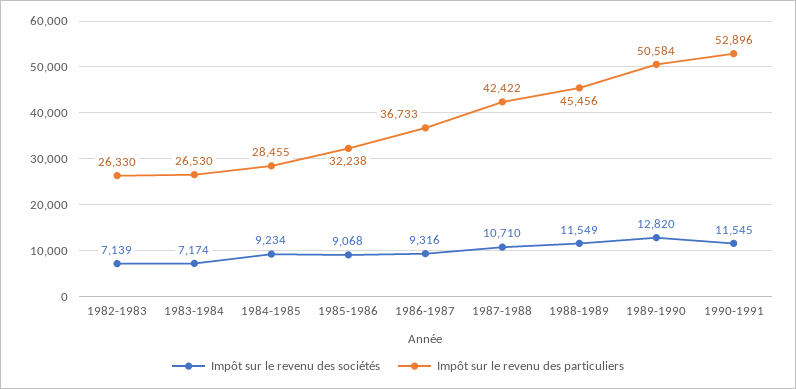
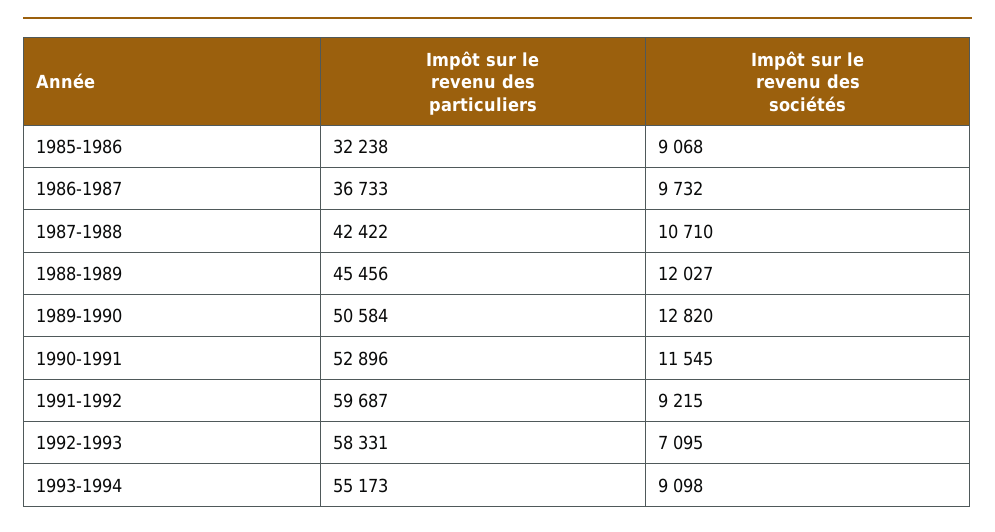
Impôt sur le revenu des sociétés, 1982-1983: 7139 -> none
Impôt sur le revenu des particuliers, 1982-1983: 26330 -> none
Impôt sur le revenu des sociétés, 1983-1984: 7174 -> none
Impôt sur le revenu des particuliers, 1983-1984: 26530 -> none
Impôt sur le revenu des sociétés, 1984-1985: 9234 -> none
Impôt sur le revenu des particuliers, 1984-1985: 28455 -> none
Impôt sur le revenu des sociétés, 1986-1987: 9316 -> 9732
Impôt sur le revenu des sociétés, 1988-1989: 11549 -> 12027
Impôt sur le revenu des particuliers, 1991-1992: none -> 59687
Impôt sur le revenu des sociétés, 1991-1992: none -> 9215
Impôt sur le revenu des particuliers, 1992-1993: none -> 58331
Impôt sur le revenu des sociétés, 1992-1993: none -> 7095
Impôt sur le revenu des particuliers, 1993-1994: none -> 55173
Impôt sur le revenu des sociétés, 1993-1994: none -> 9098

